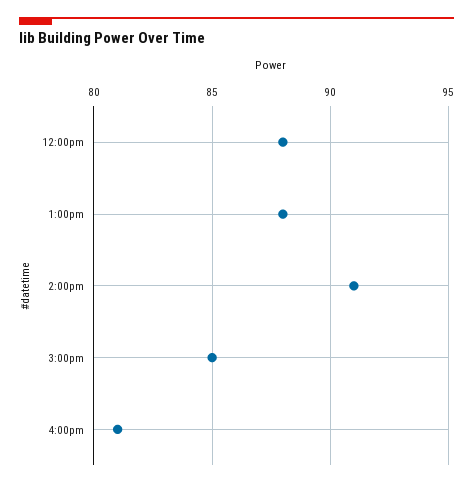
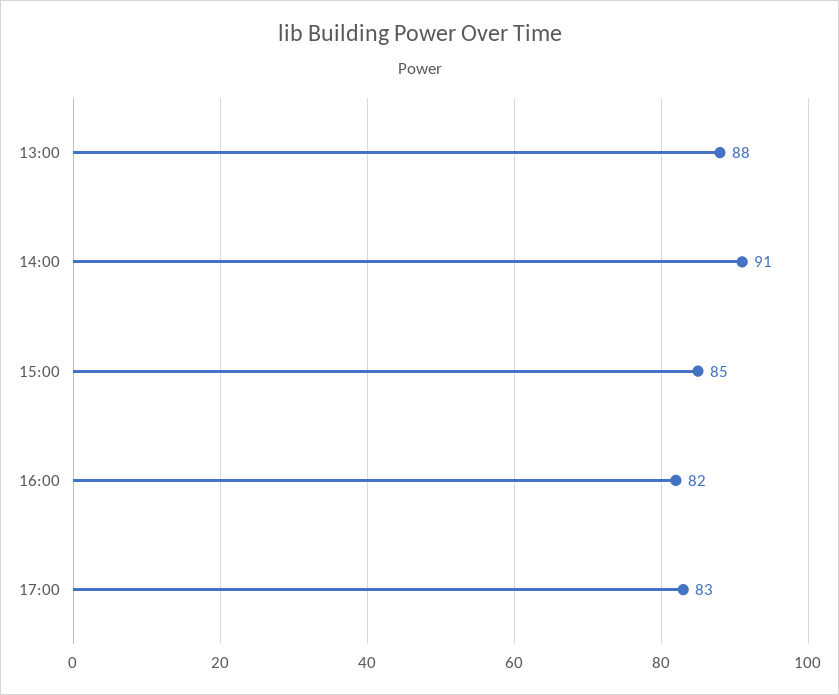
12:00pm: 88 -> none
4:00pm: 81 -> 82
17:00: none -> 83

